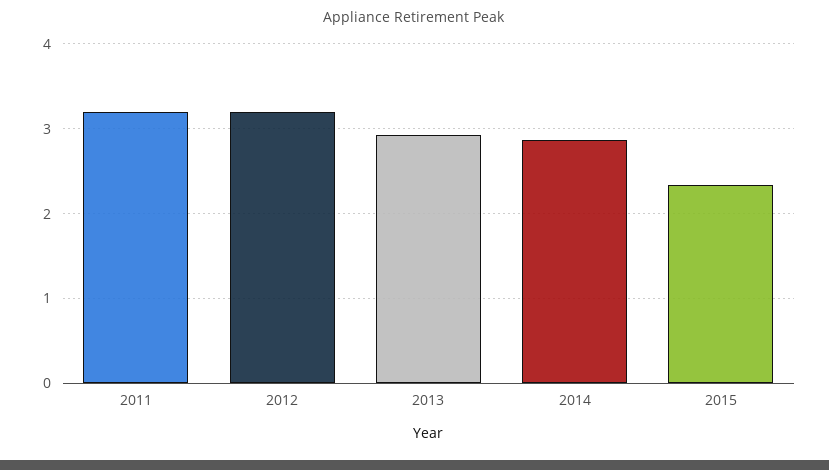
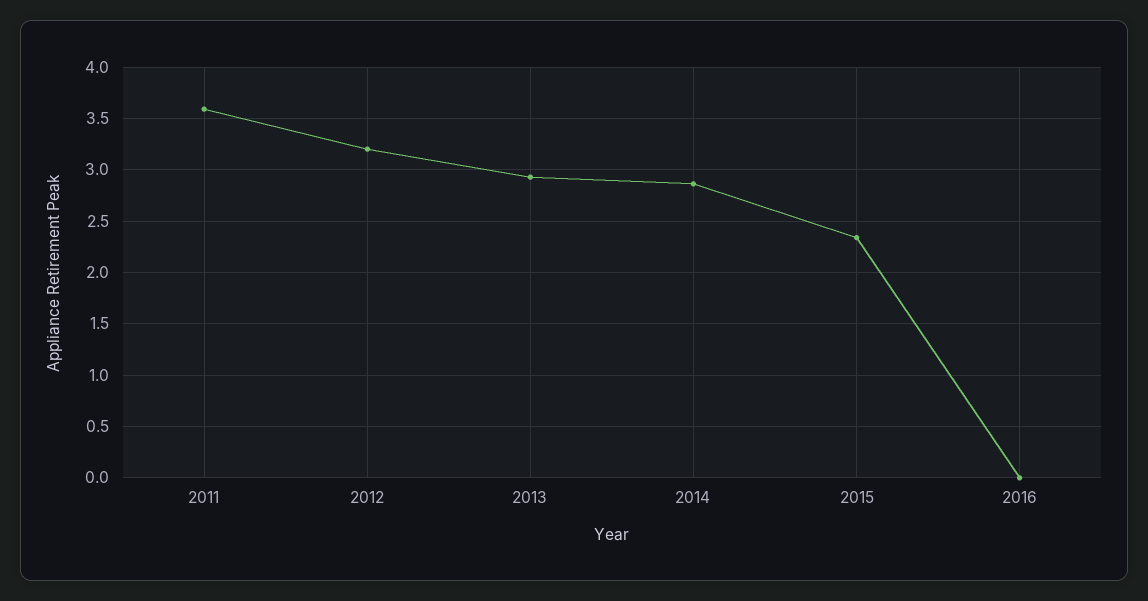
2011: 3.2 -> 3.6
2016: none -> 0

